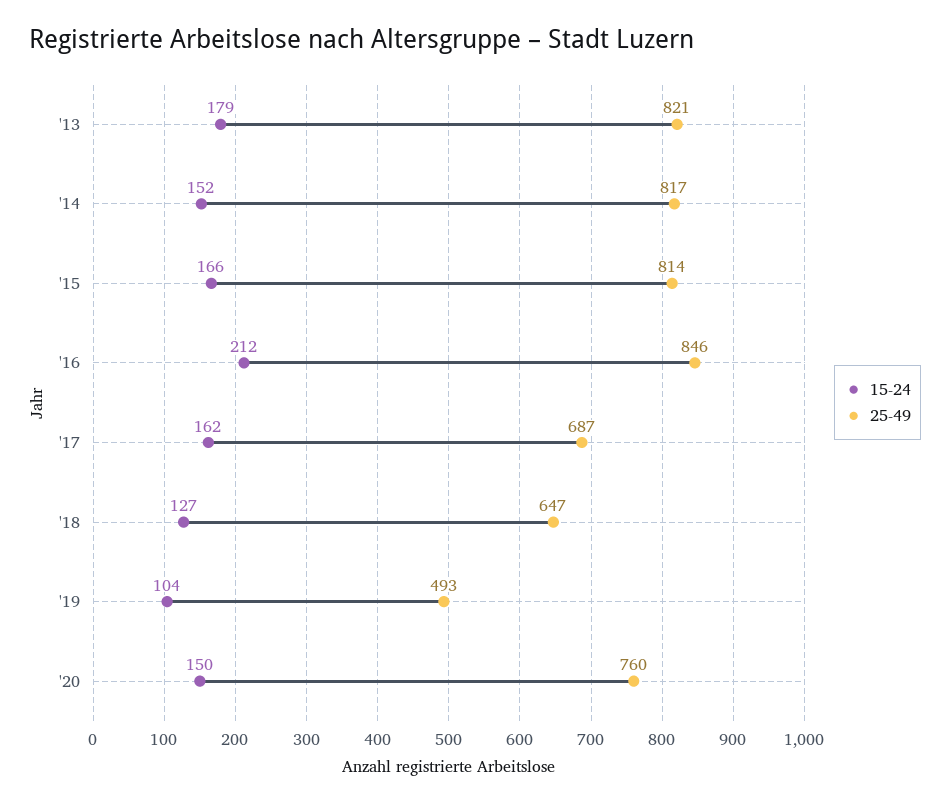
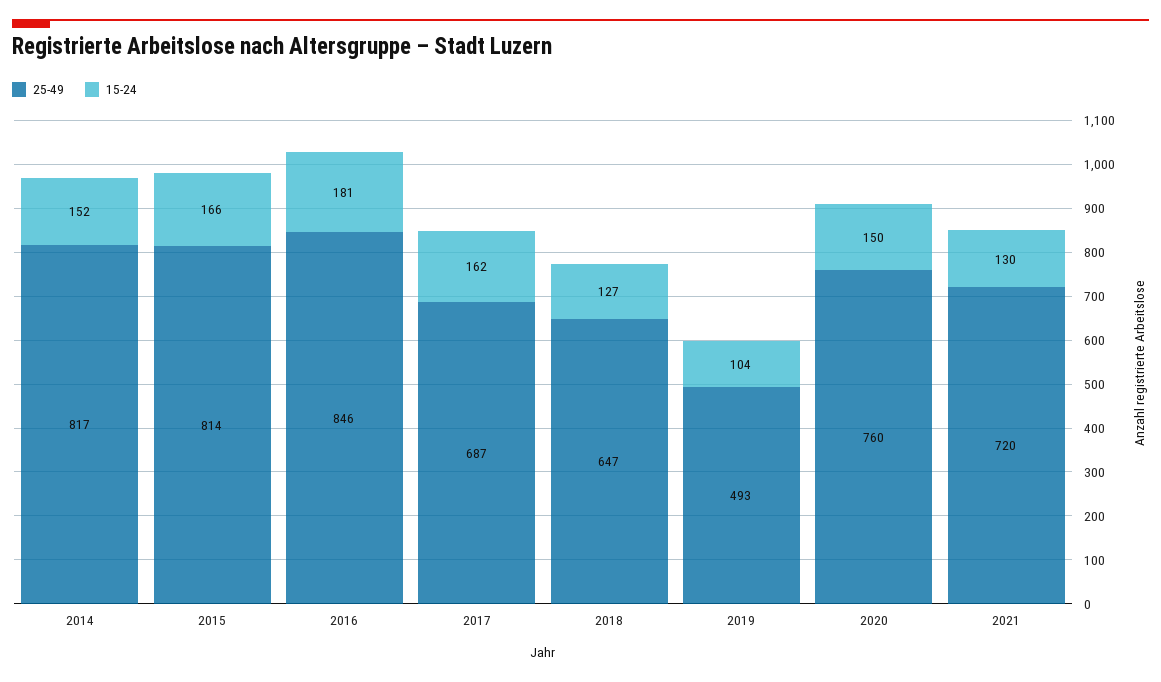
15-24, '13: 179 -> none
25-49, '13: 821 -> none
15-24, '16: 212 -> 181
25-49, 2021: none -> 720
15-24, 2021: none -> 130

